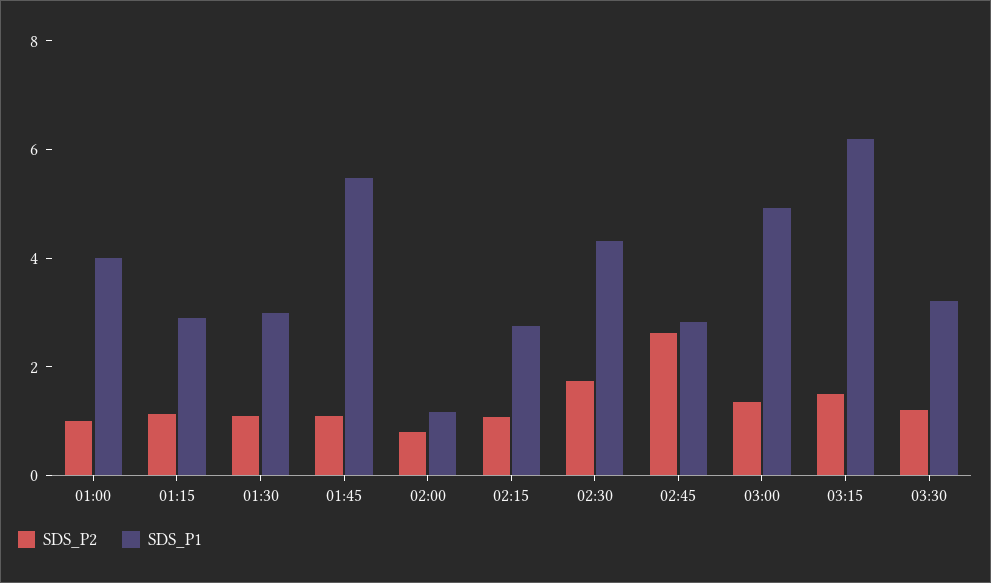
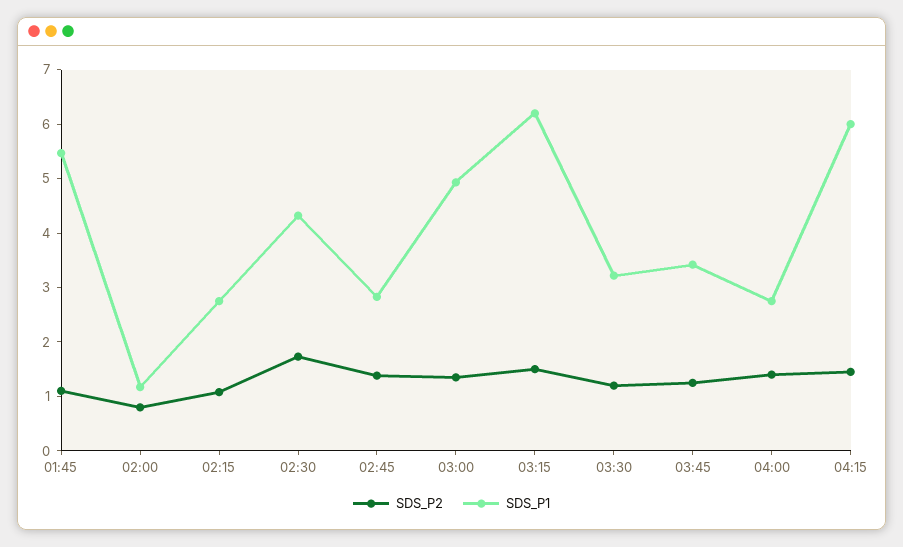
SDS_P2, 01:00: 1 -> none
SDS_P1, 01:00: 4 -> none
SDS_P2, 01:15: 1 -> none
SDS_P1, 01:15: 3 -> none
SDS_P2, 01:30: 1 -> none
SDS_P1, 01:30: 3 -> none
SDS_P2, 02:45: 2.5 -> 1.4
SDS_P2, 03:45: none -> 1.2
SDS_P1, 03:45: none -> 3.4
SDS_P2, 04:00: none -> 1.4
SDS_P1, 04:00: none -> 2.8
SDS_P2, 04:15: none -> 1.4
SDS_P1, 04:15: none -> 6

